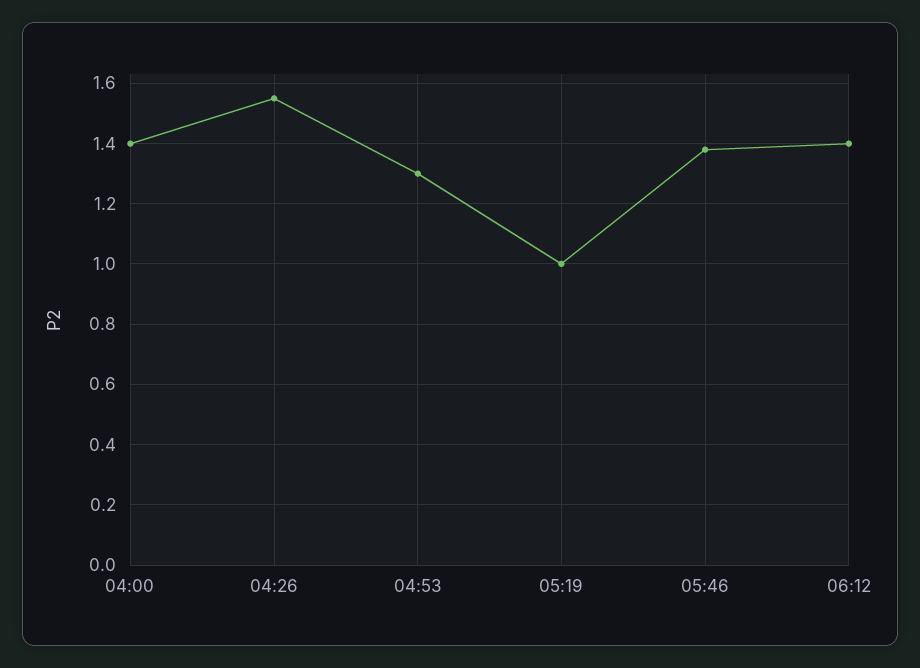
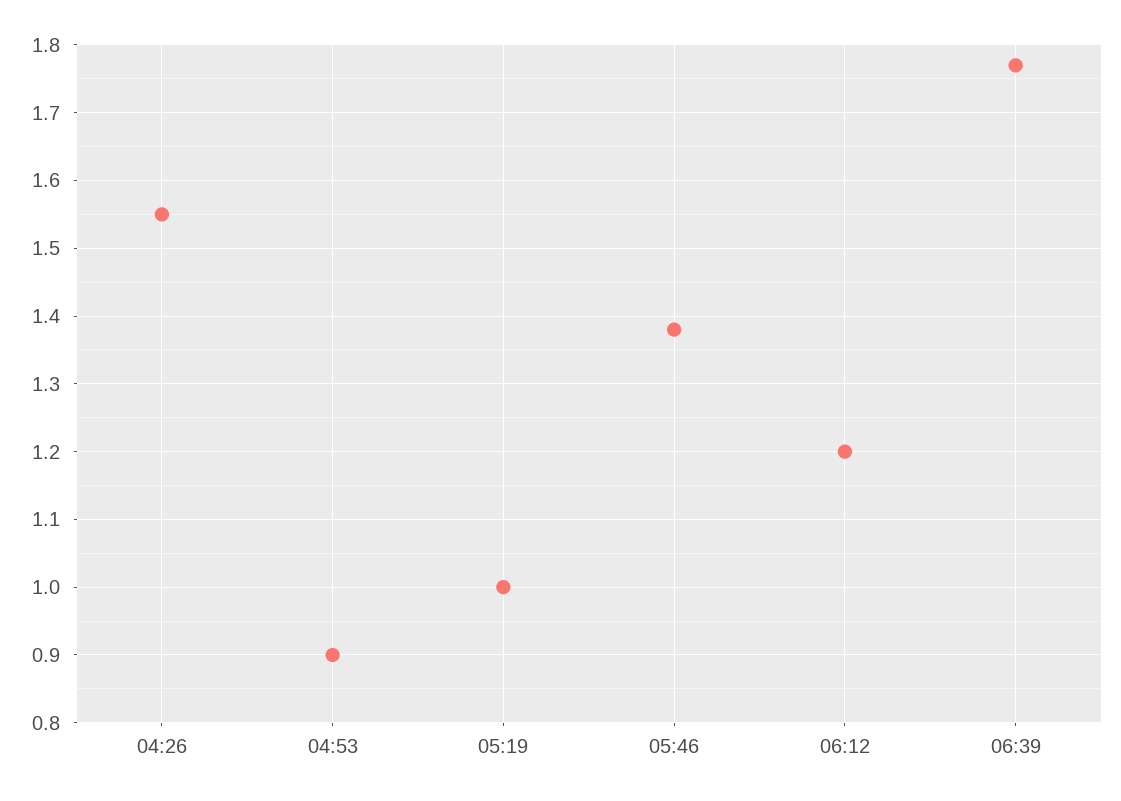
04:00: 1.4 -> none
04:53: 1.3 -> 0.9
06:12: 1.4 -> 1.2
06:39: none -> 1.77

